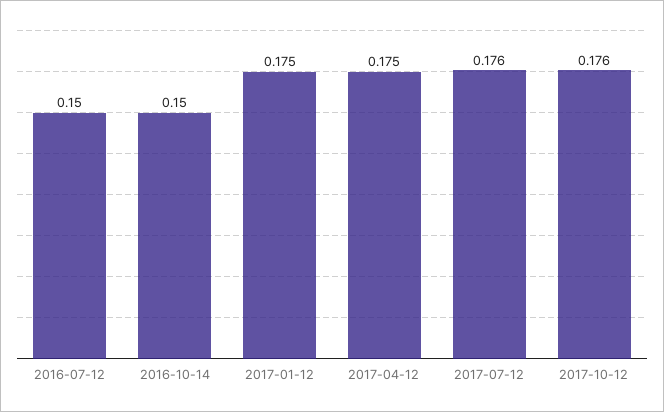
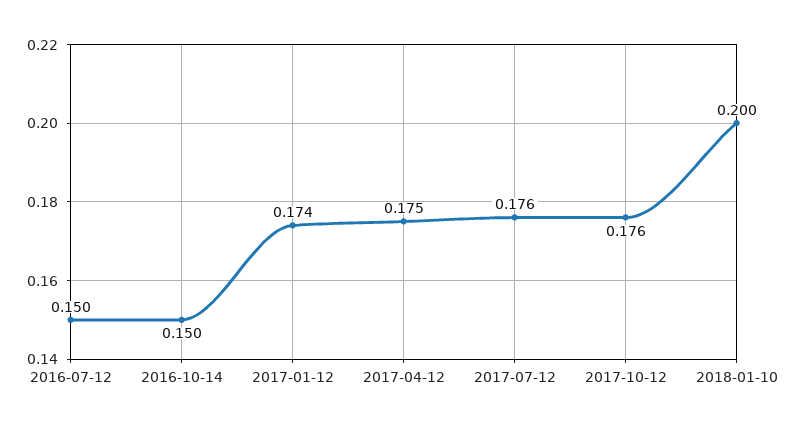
2017-01-12: 0.175 -> 0.174
2018-01-10: none -> 0.2

